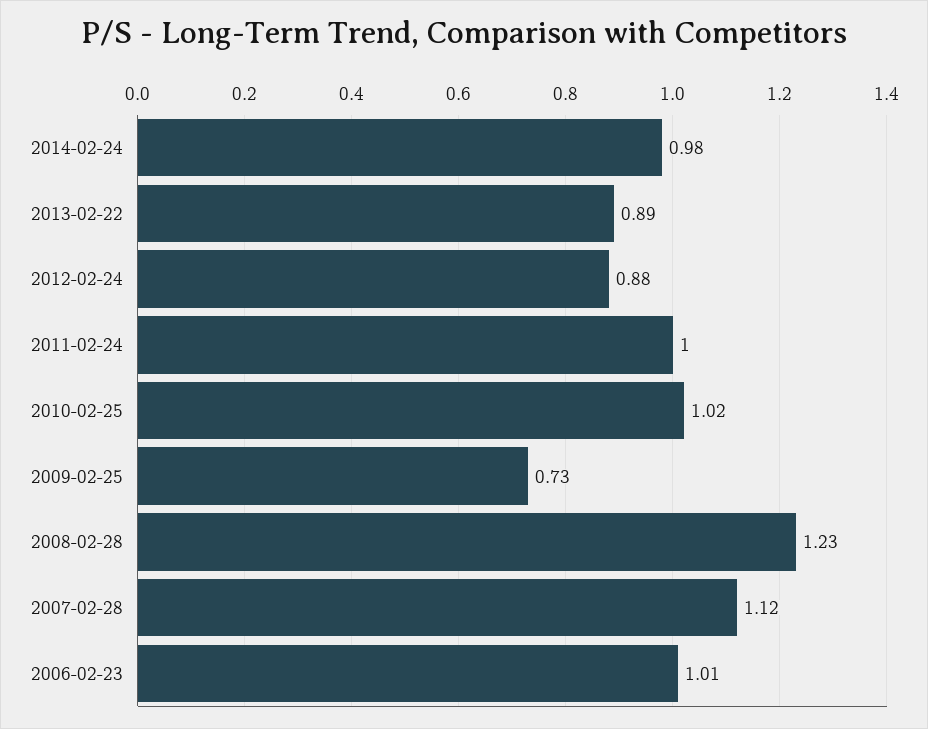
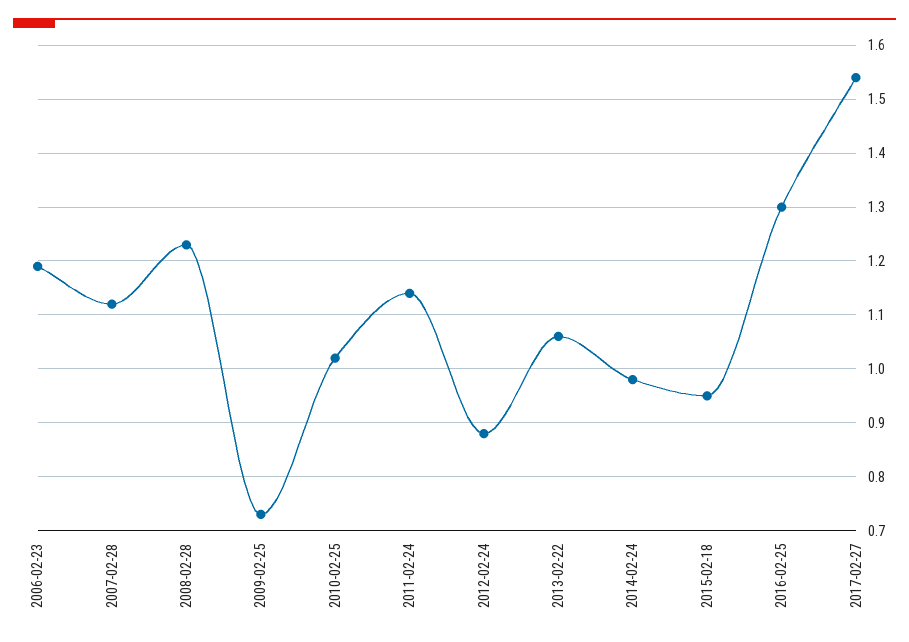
2013-02-22: 0.89 -> 1.05
2011-02-24: 1 -> 1.15
2006-02-23: 1.01 -> 1.2
2015-02-18: none -> 0.95
2016-02-25: none -> 1.3
2017-02-27: none -> 1.55

